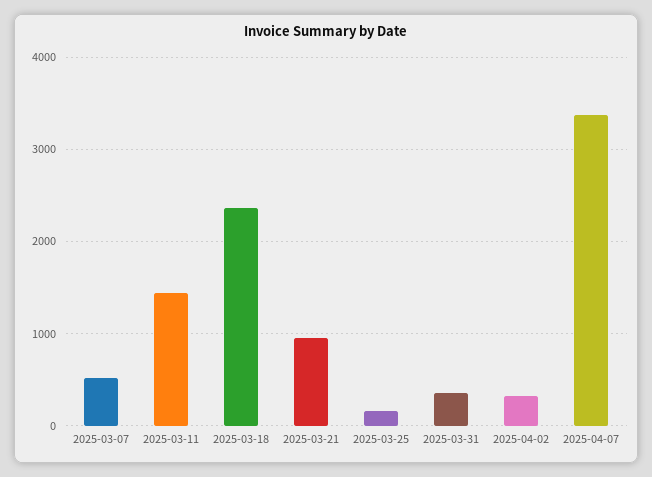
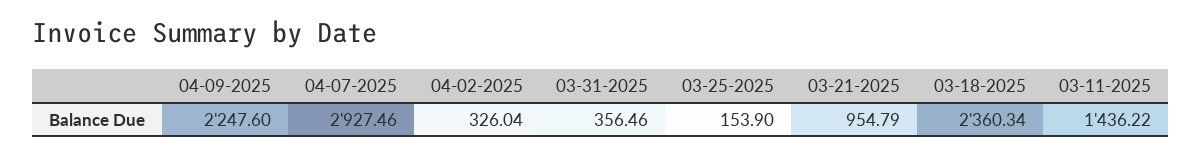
2025-03-07: 500 -> none
2025-04-07: 3400 -> 2927.46
04-09-2025: none -> 2247.6

